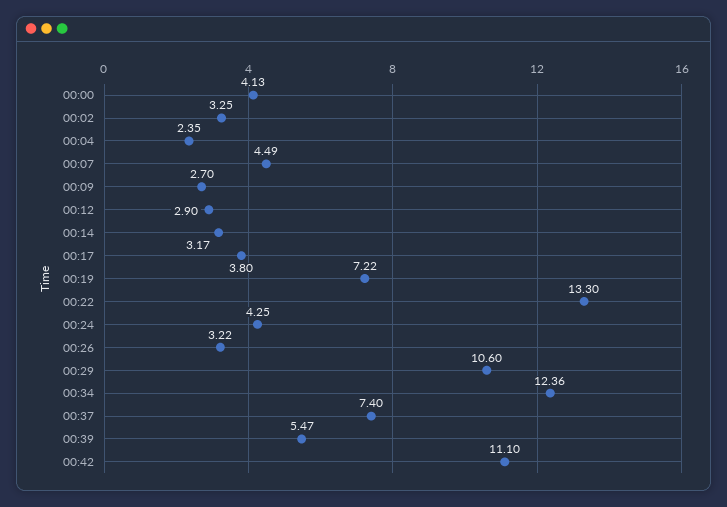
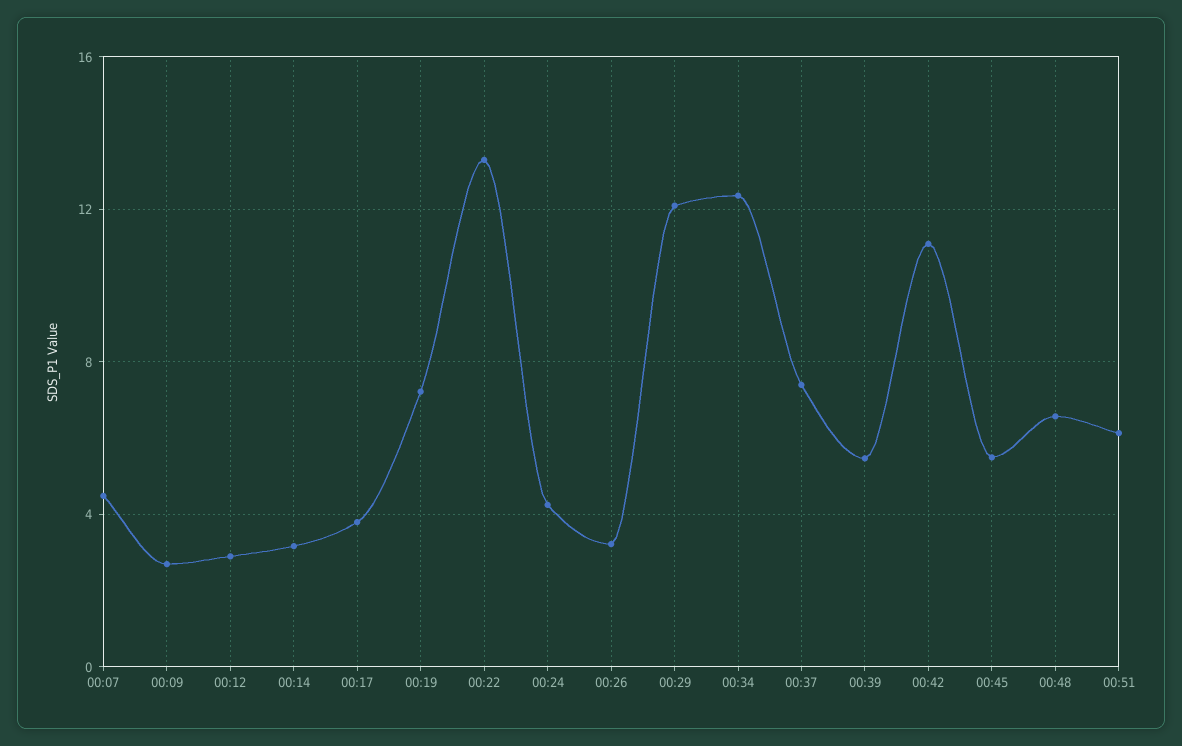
00:00: 4.13 -> none
00:02: 3.25 -> none
00:04: 2.35 -> none
00:29: 10.6 -> 12
00:45: none -> 5.5
00:48: none -> 6.5
00:51: none -> 6

